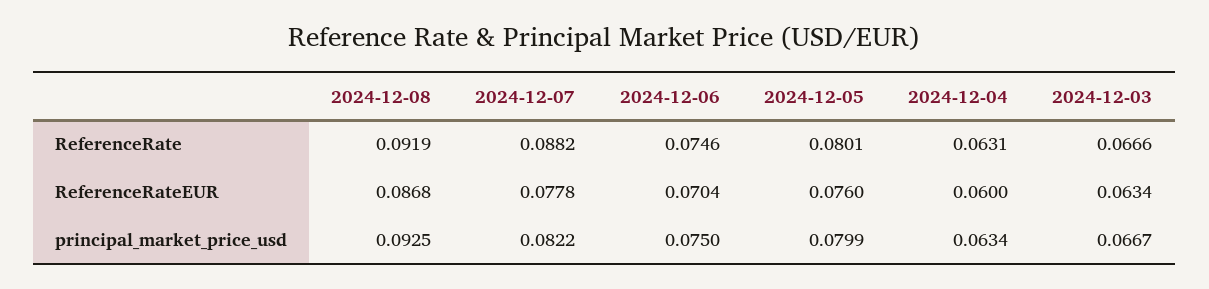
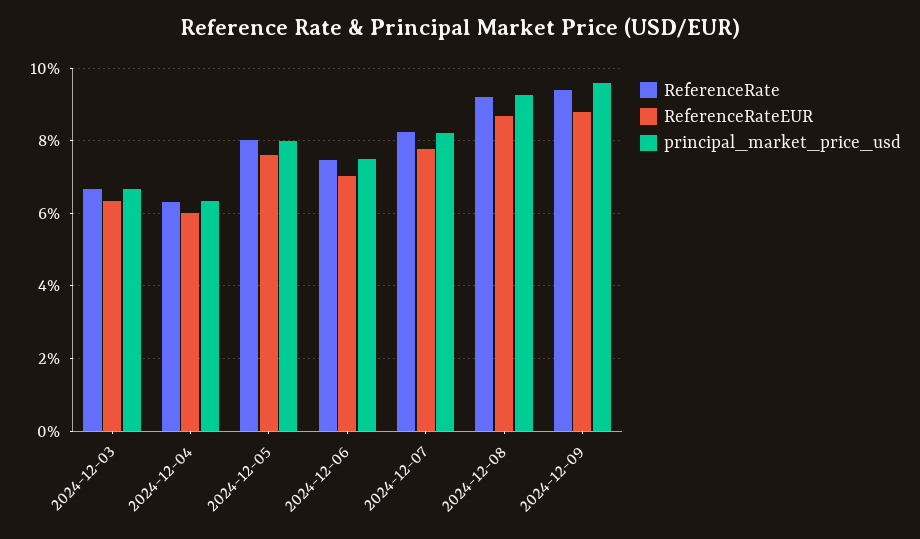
ReferenceRate, 2024-12-07: 0.0882 -> 0.082
ReferenceRate, 2024-12-09: none -> 0.094
ReferenceRateEUR, 2024-12-09: none -> 0.088
principal_market_price_usd, 2024-12-09: none -> 0.096

